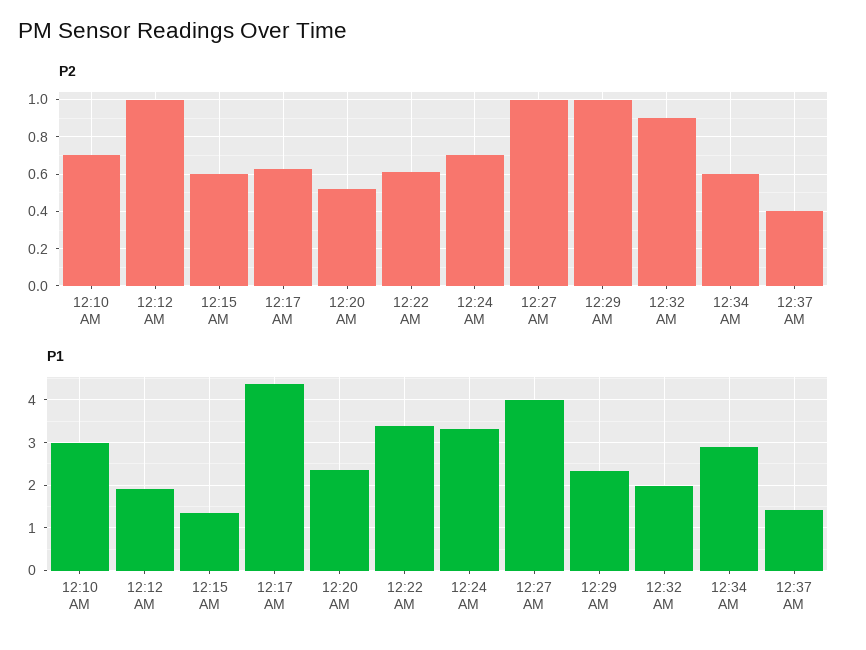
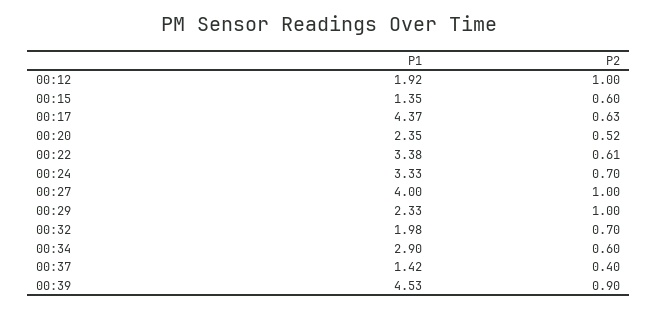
P2, 12:10 AM: 0.7 -> none
P2, 12:32 AM: 0.9 -> 0.7
P1, 12:10 AM: 3 -> none
P1, 00:39: none -> 4.53
P2, 00:39: none -> 0.9

